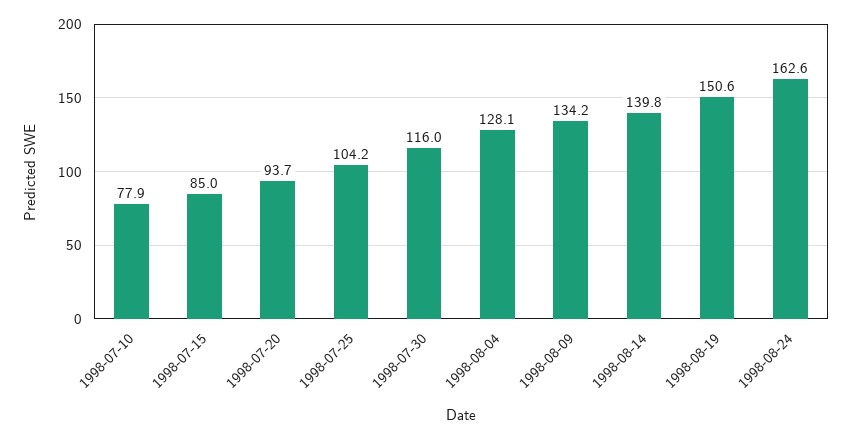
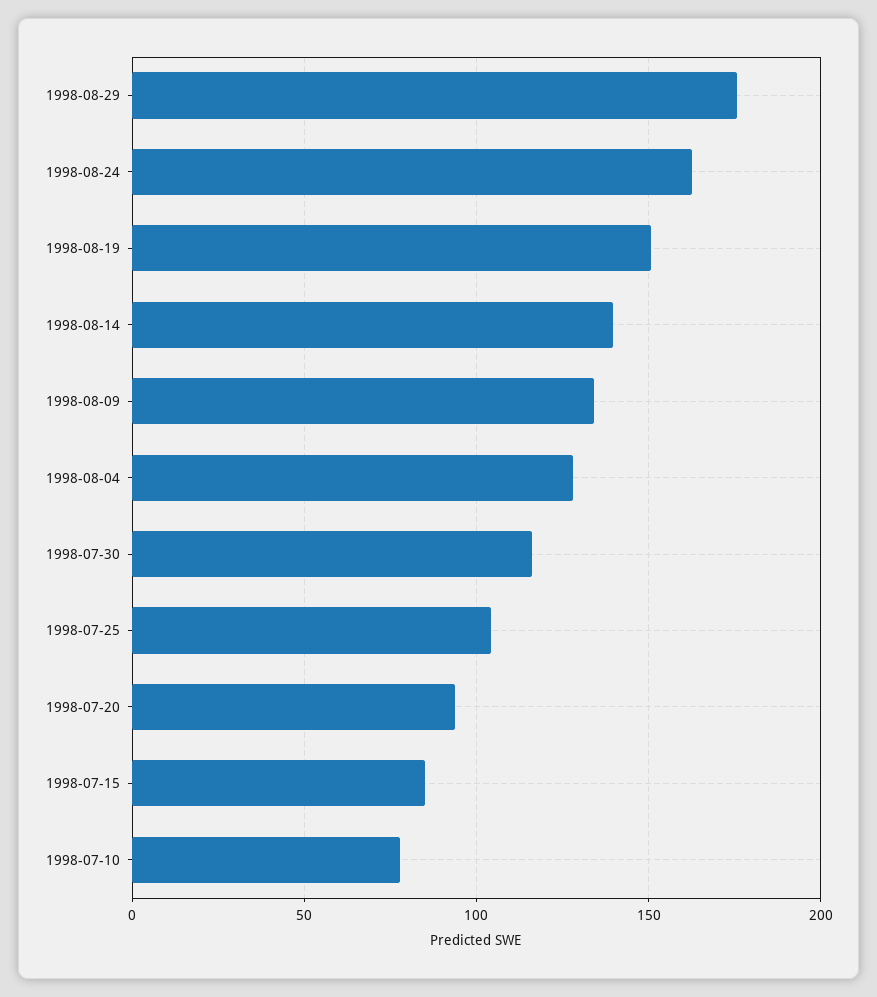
1998-08-29: none -> 175

